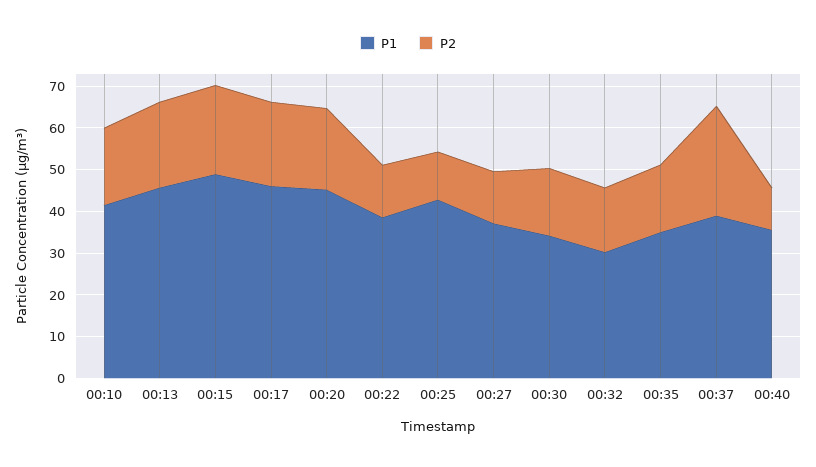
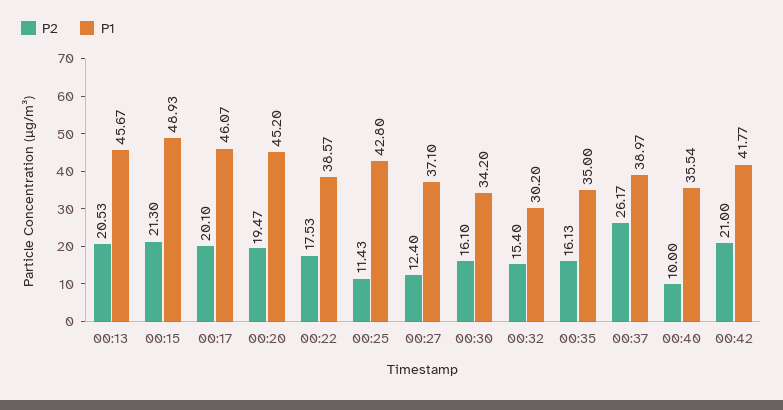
P1, 00:10: 42 -> none
P2, 00:10: 18 -> none
P2, 00:22: 12 -> 17.53
P2, 00:42: none -> 21
P1, 00:42: none -> 41.77

